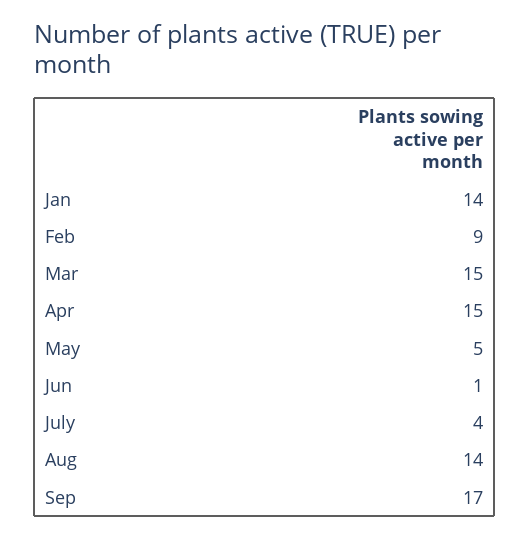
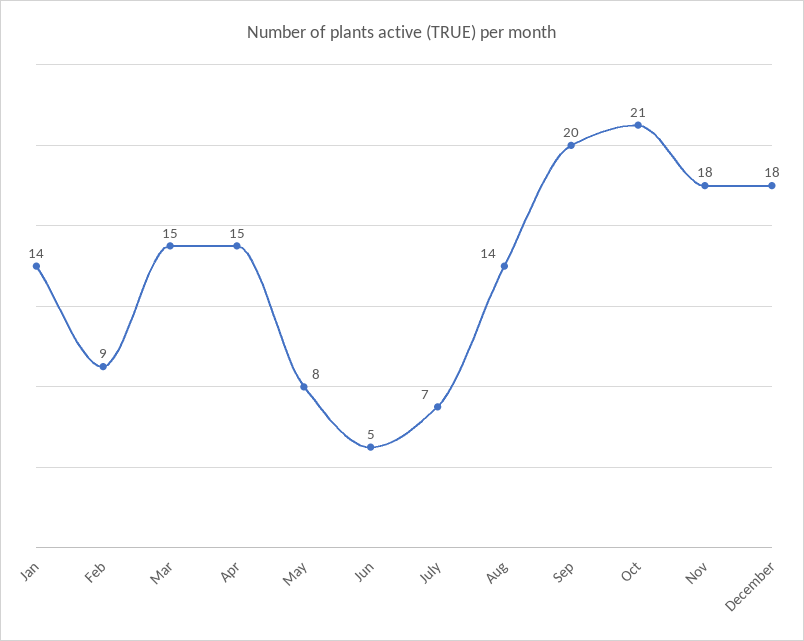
May: 5 -> 8
Jun: 1 -> 5
July: 4 -> 7
Sep: 17 -> 20
Oct: none -> 21
Nov: none -> 18
December: none -> 18

